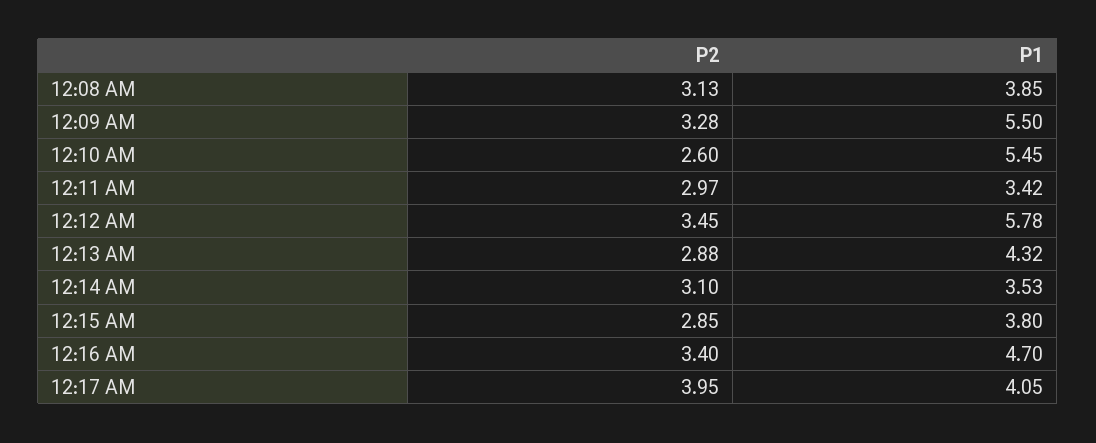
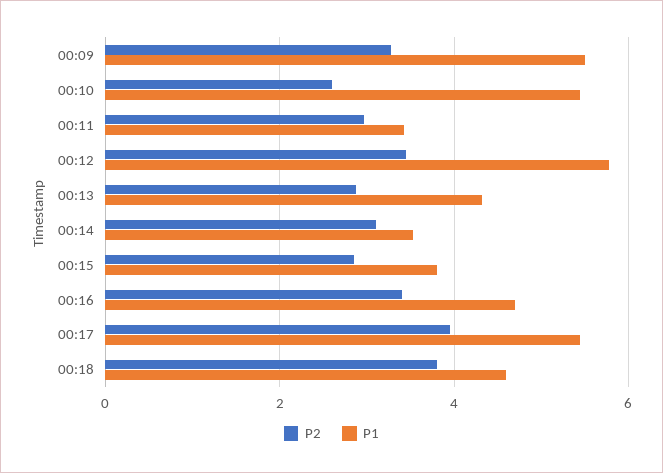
P2, 12:08 AM: 3.13 -> none
P1, 12:08 AM: 3.85 -> none
P1, 12:17 AM: 4.05 -> 5.4
P2, 00:18: none -> 3.8
P1, 00:18: none -> 4.6

